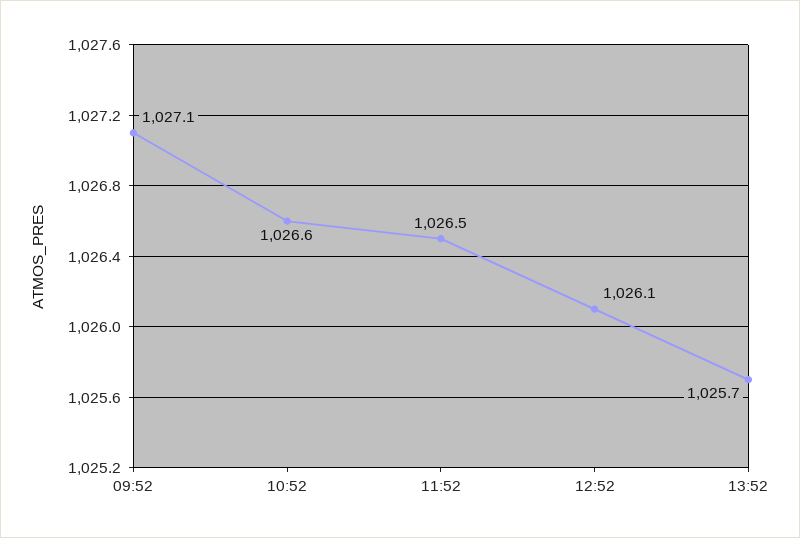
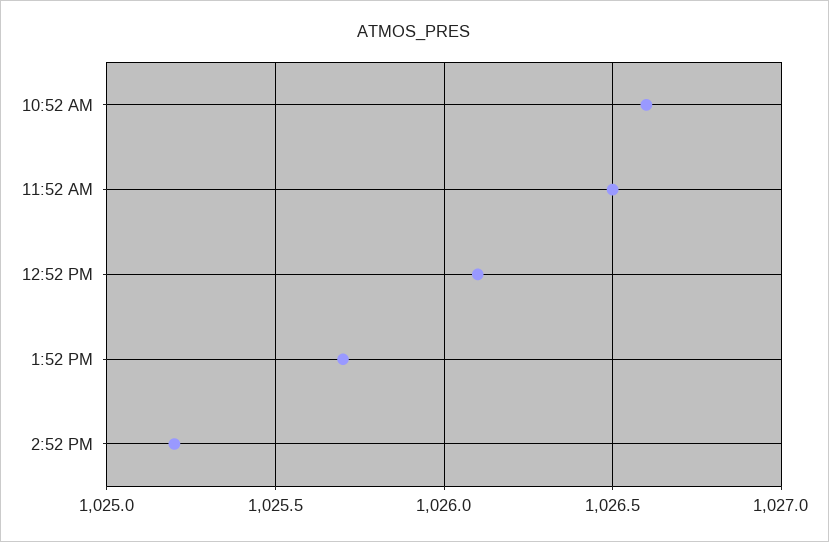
09:52: 1027.1 -> none
2:52 PM: none -> 1025.2

